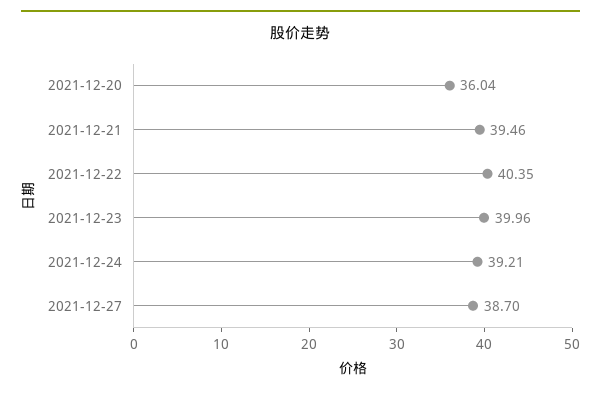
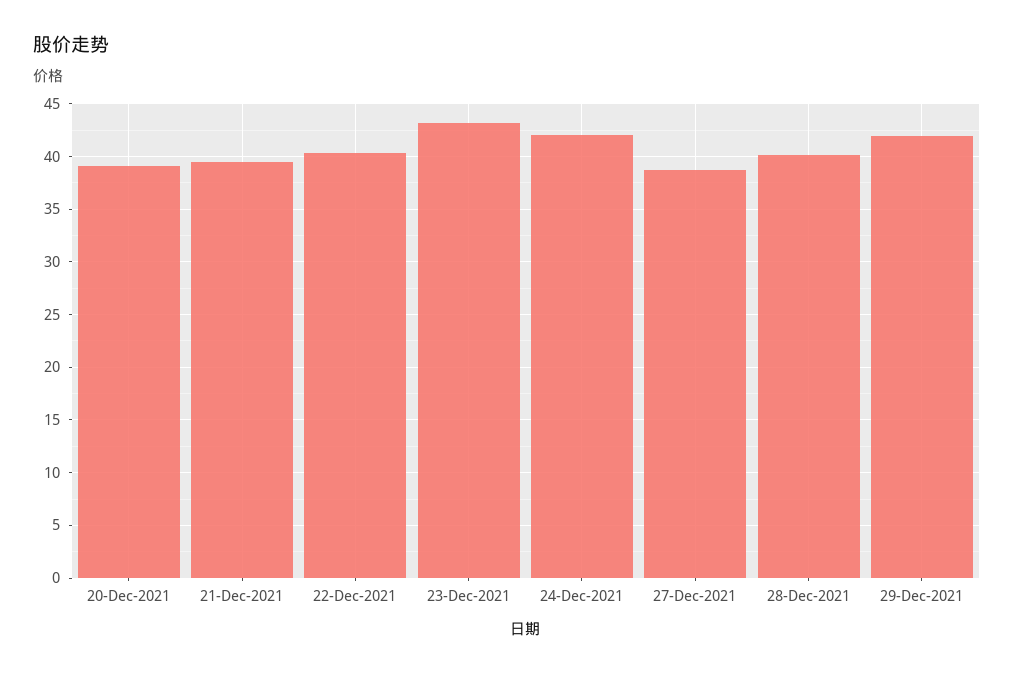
2021-12-20: 36.04 -> 39
2021-12-23: 39.96 -> 43
2021-12-24: 39.21 -> 42
28-Dec-2021: none -> 40
29-Dec-2021: none -> 42

